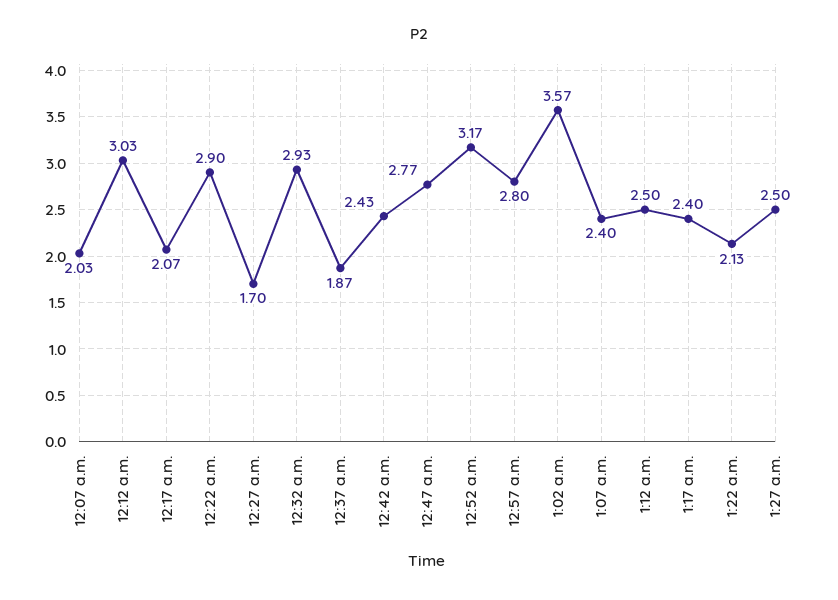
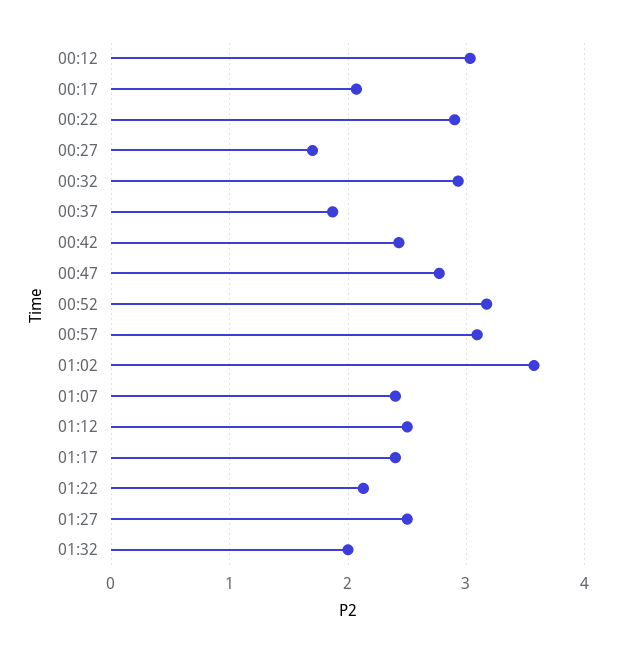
12:07 a.m.: 2.03 -> none
12:57 a.m.: 2.8 -> 3.1
01:32: none -> 2

